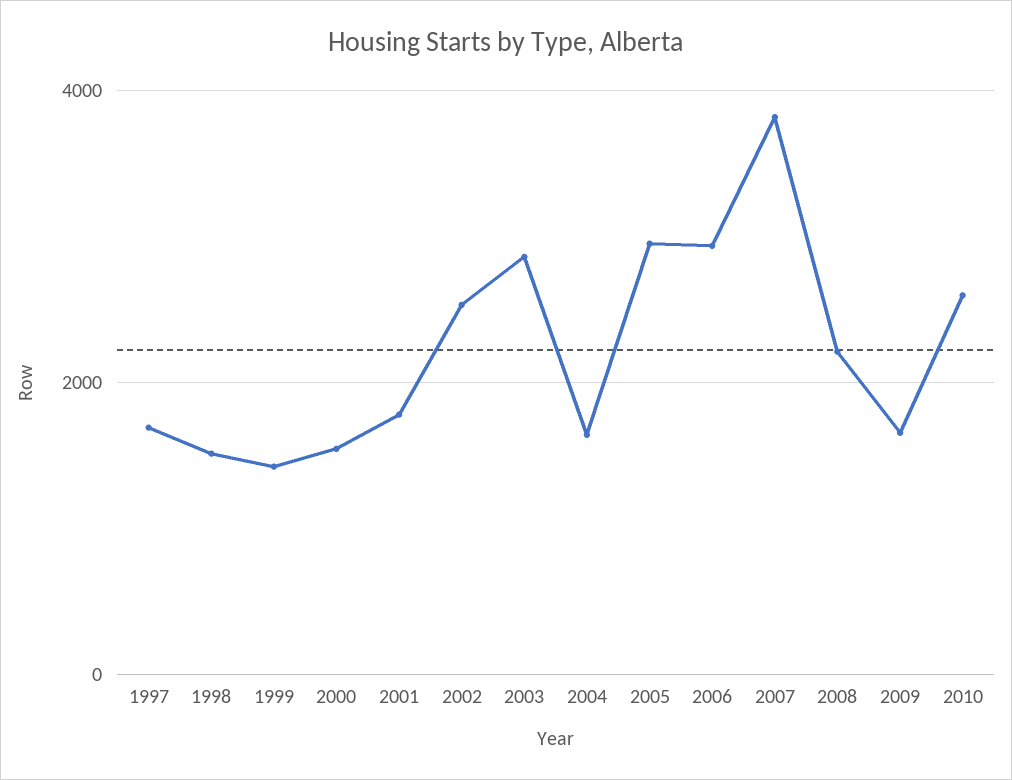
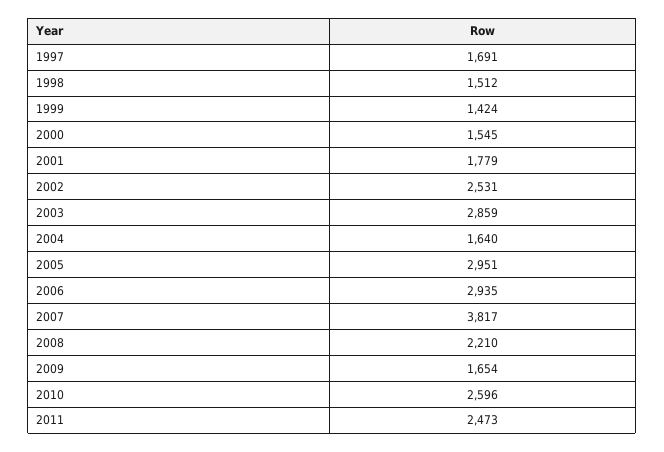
2011: none -> 2473

